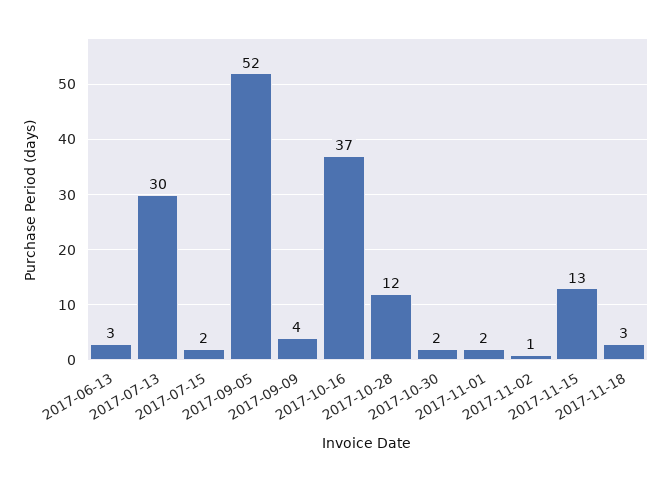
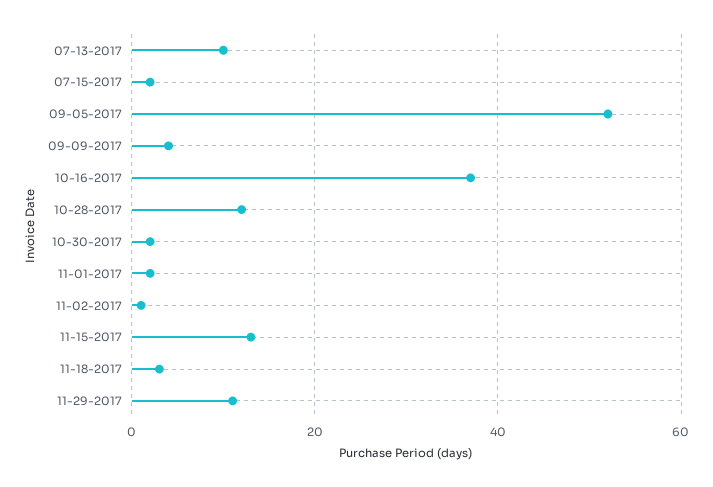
2017-06-13: 3 -> none
2017-07-13: 30 -> 10
11-29-2017: none -> 10

